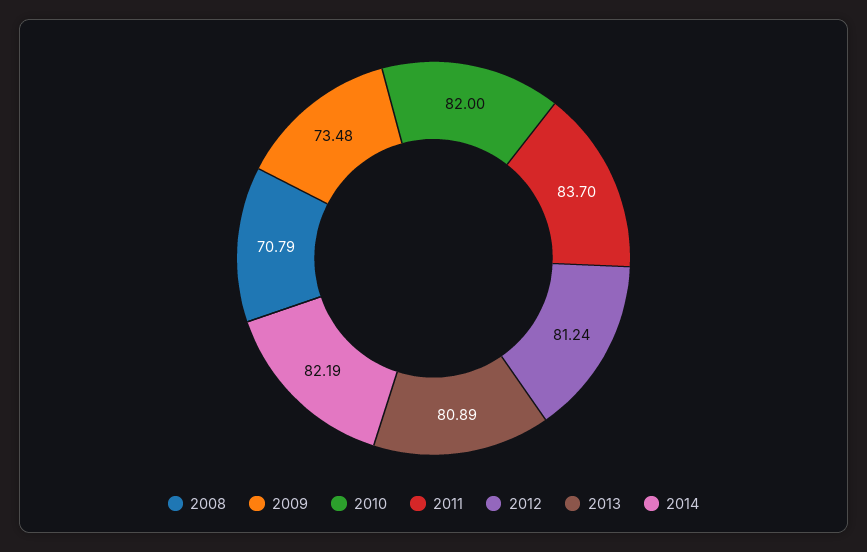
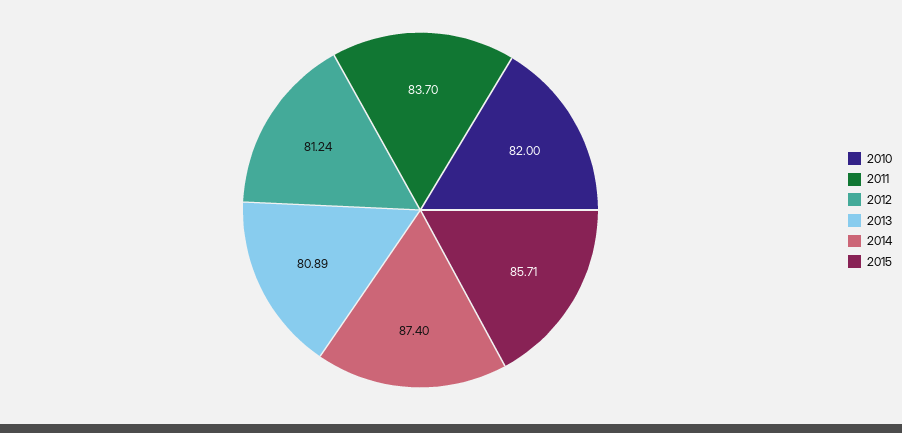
2008: 70.79 -> none
2009: 73.48 -> none
2014: 82.19 -> 87.4
2015: none -> 85.71

